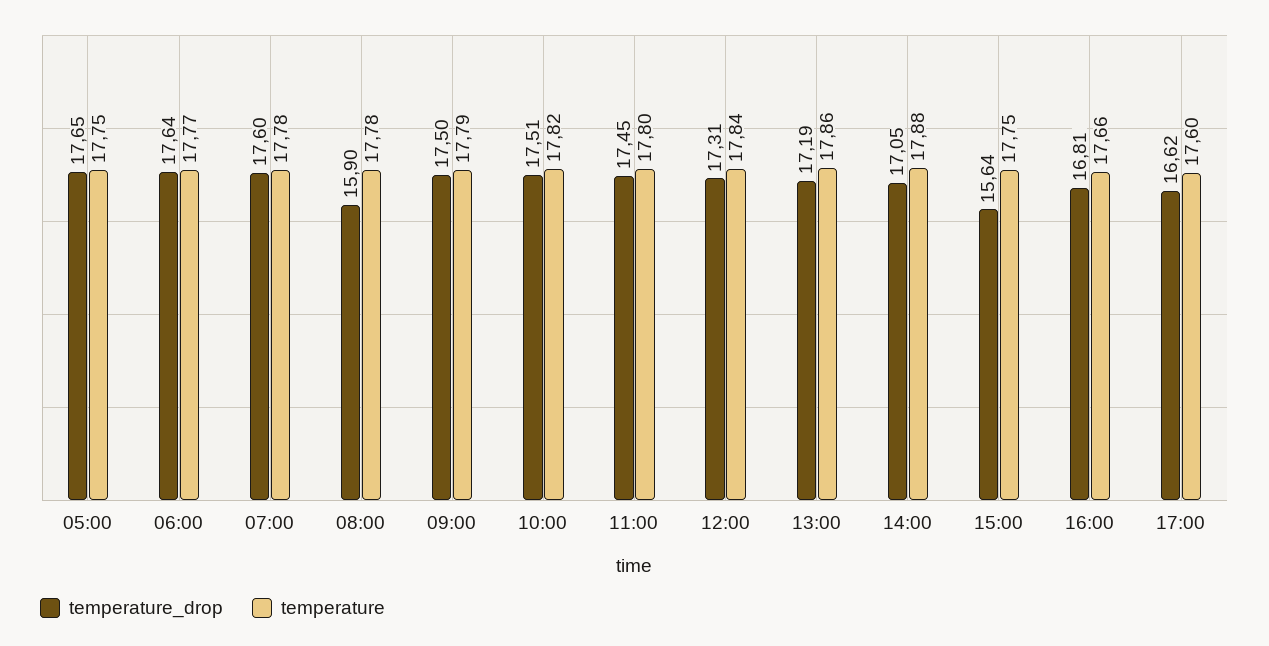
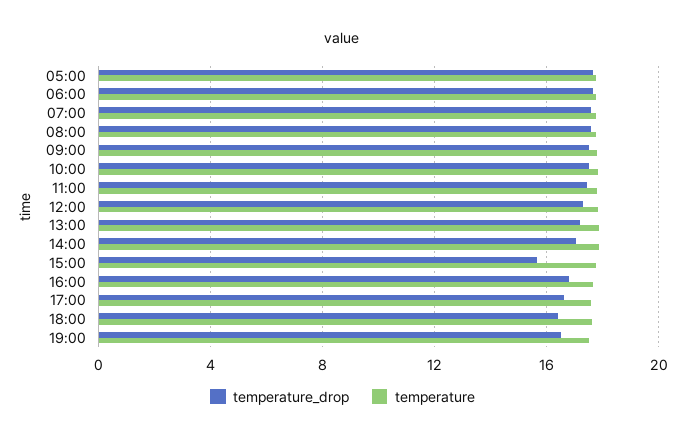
temperature_drop, 08:00: 15.9 -> 17.5
temperature_drop, 18:00: none -> 16.5
temperature, 18:00: none -> 17.5
temperature_drop, 19:00: none -> 16.5
temperature, 19:00: none -> 17.5

